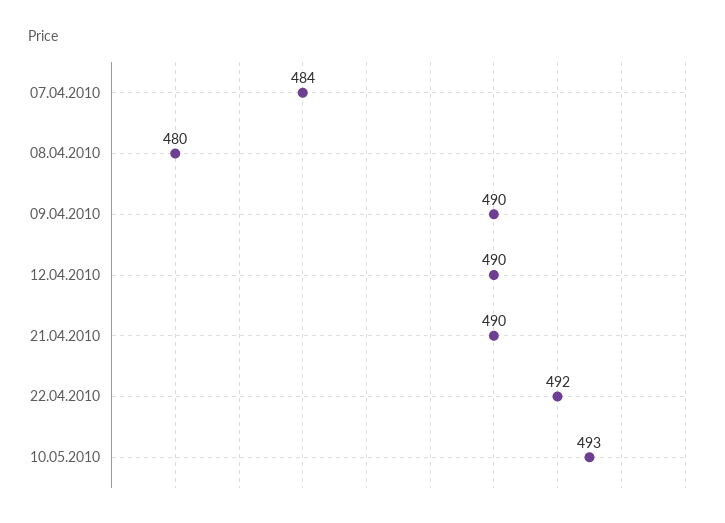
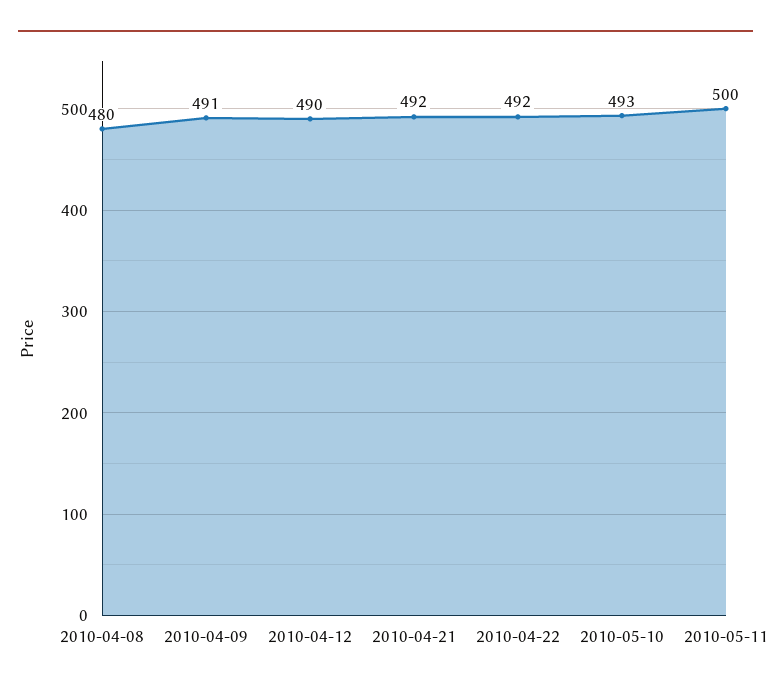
07.04.2010: 484 -> none
09.04.2010: 490 -> 491
21.04.2010: 490 -> 492
2010-05-11: none -> 500

